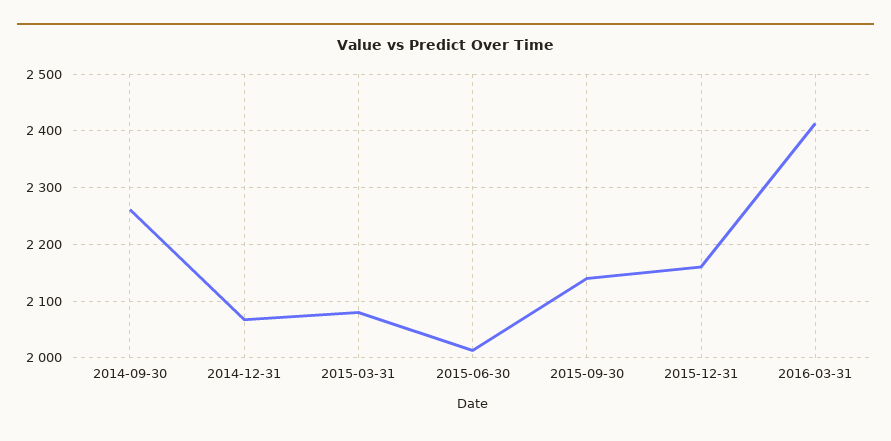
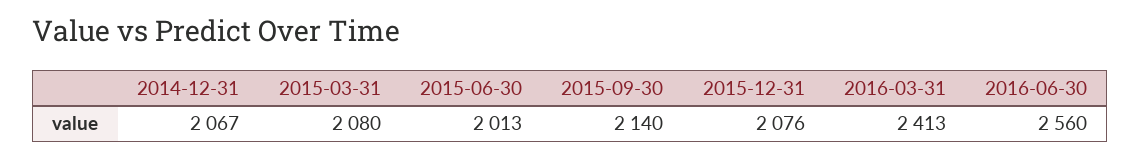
2014-09-30: 2260 -> none
2015-12-31: 2160 -> 2076
2016-06-30: none -> 2560

